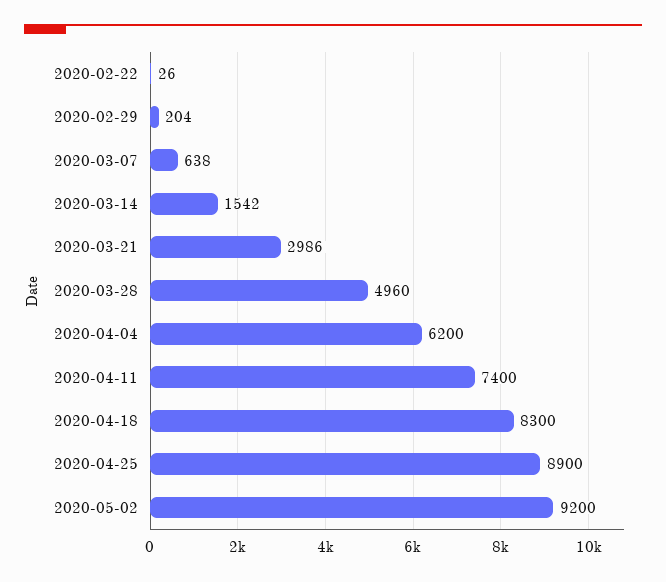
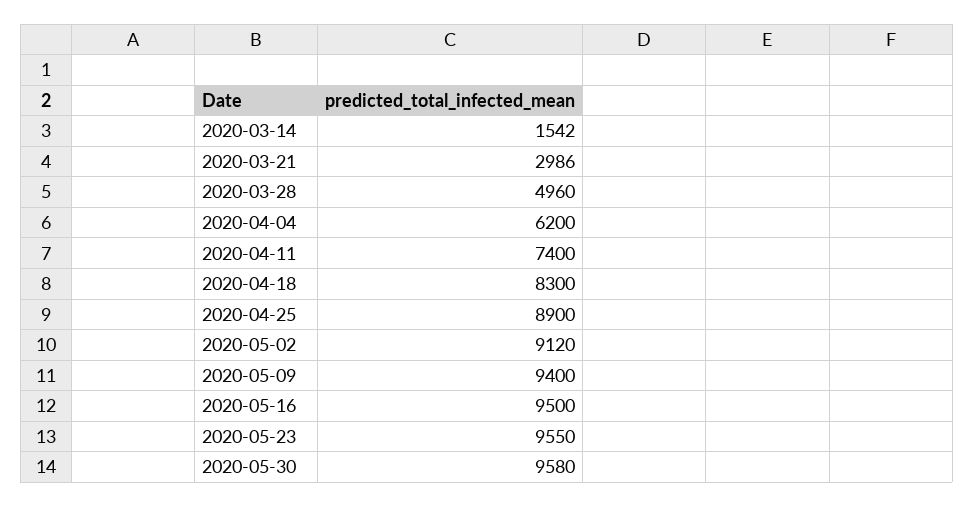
2020-02-22: 26 -> none
2020-02-29: 204 -> none
2020-03-07: 638 -> none
2020-05-02: 9200 -> 9120
2020-05-09: none -> 9400
2020-05-16: none -> 9500
2020-05-23: none -> 9550
2020-05-30: none -> 9580

